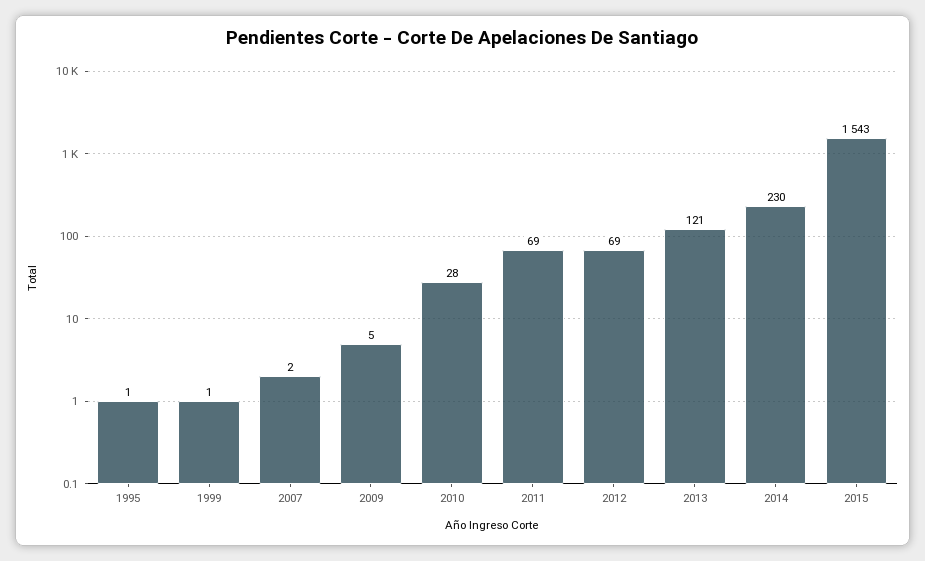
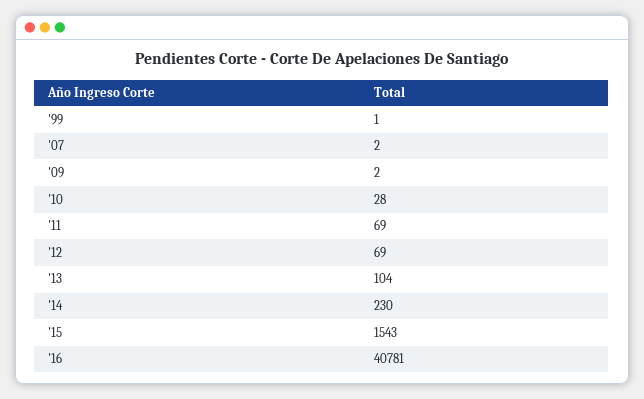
1995: 1 -> none
2009: 5 -> 2
2013: 121 -> 104
'16: none -> 40781

